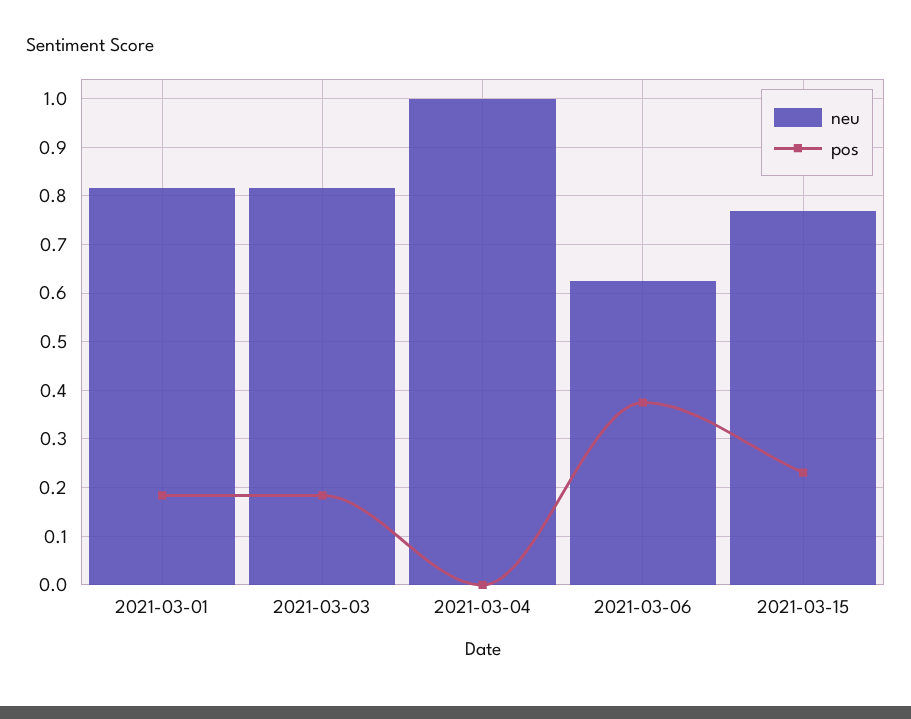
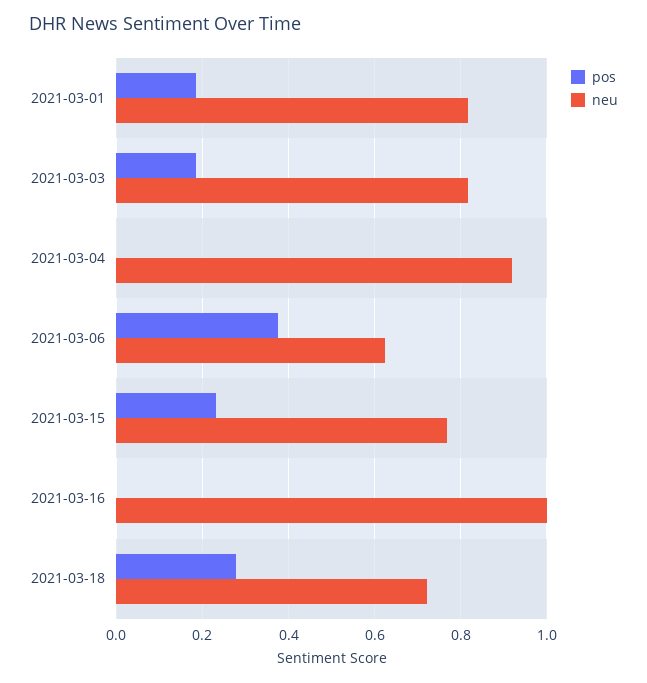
neu, 2021-03-04: 1 -> 0.92
pos, 2021-03-16: none -> 0
neu, 2021-03-16: none -> 1
pos, 2021-03-18: none -> 0.28
neu, 2021-03-18: none -> 0.72

